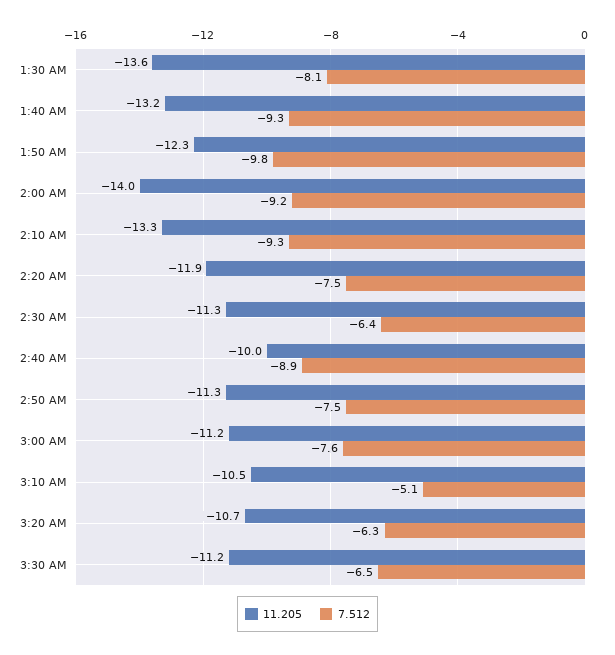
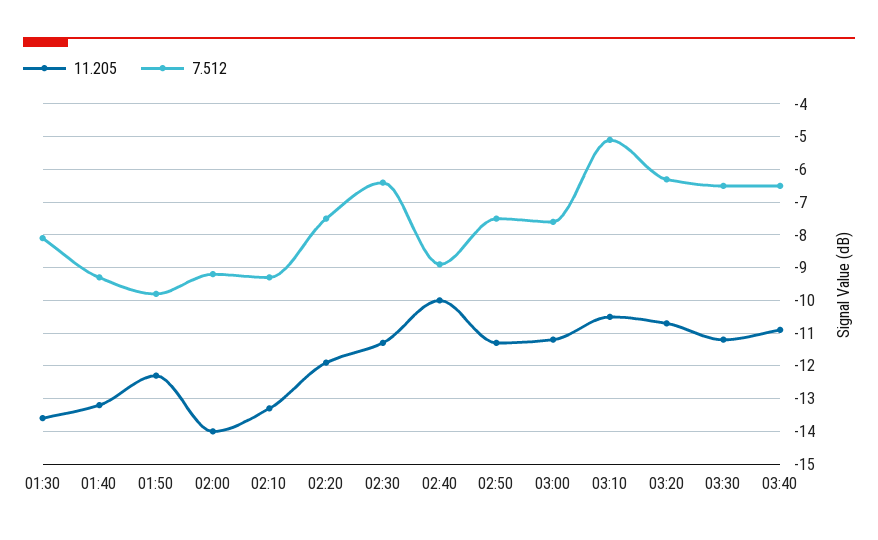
11.205, 03:40: none -> -11
7.512, 03:40: none -> -6.5

